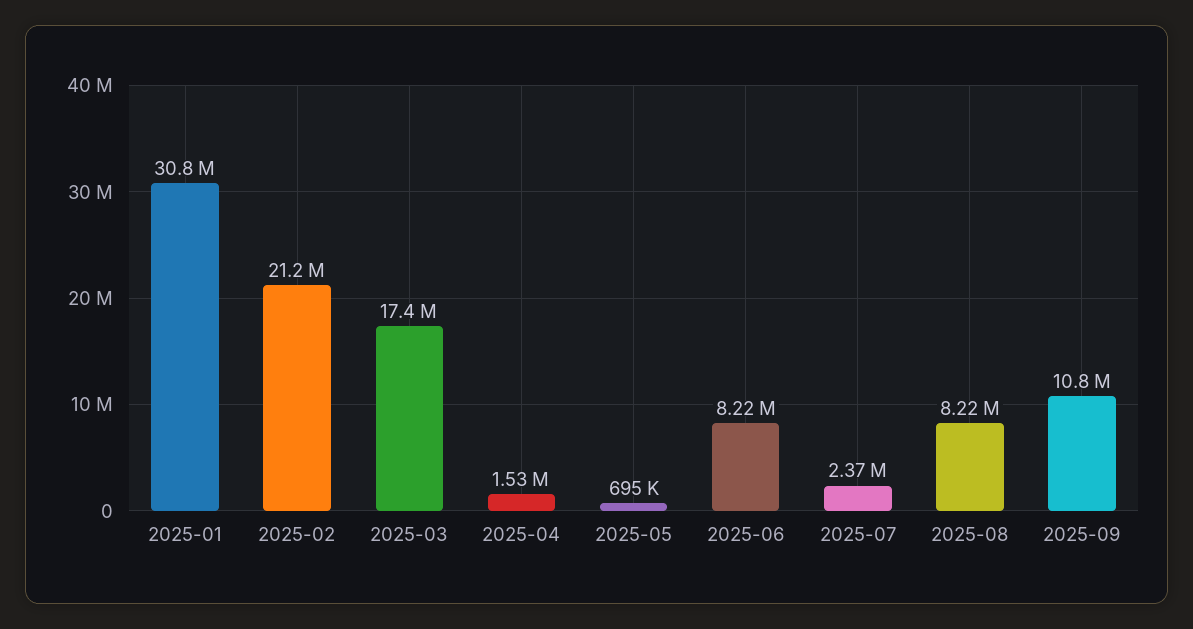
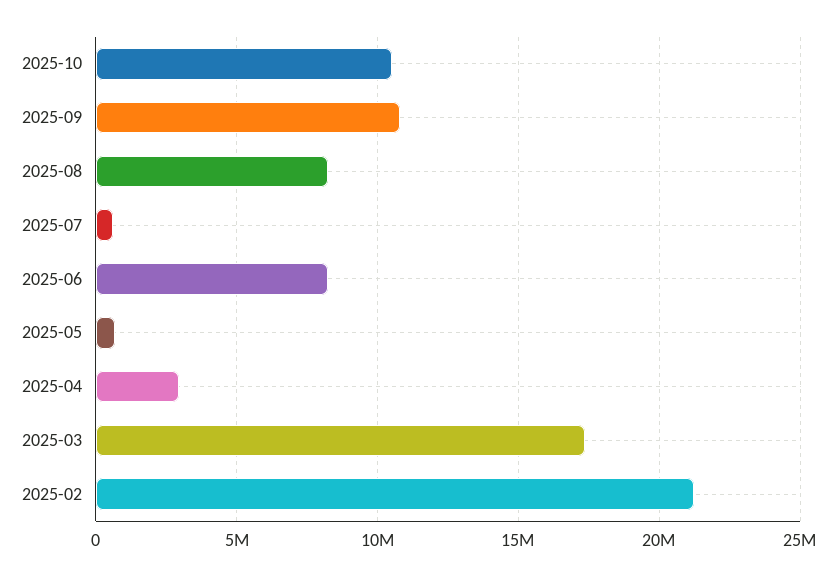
2025-01: 30800000 -> none
2025-04: 1530000 -> 3000000
2025-07: 2370000 -> 500000
2025-10: none -> 10500000

